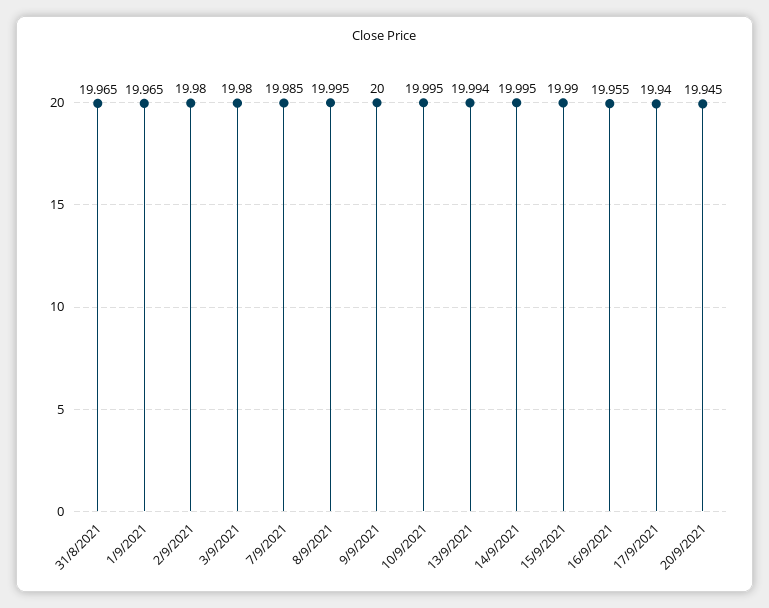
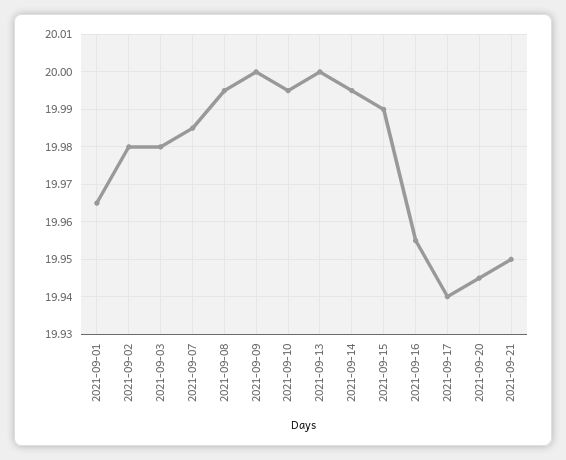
31/8/2021: 19.965 -> none
13/9/2021: 19.994 -> 20
2021-09-21: none -> 19.95

